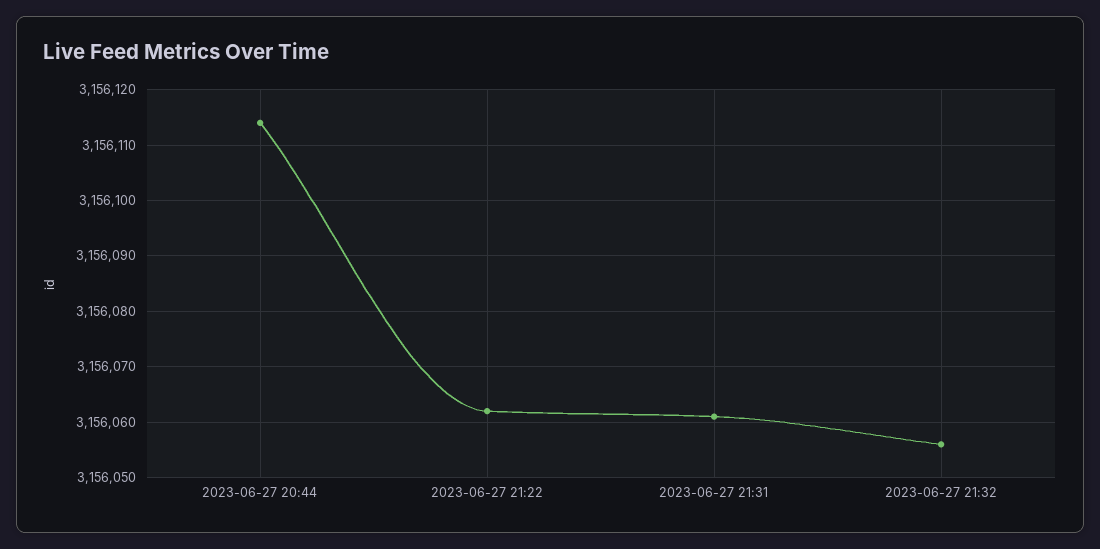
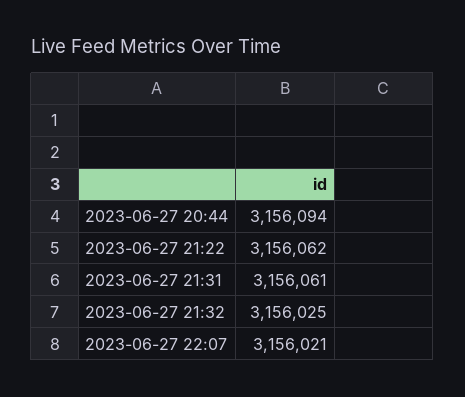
2023-06-27 20:44: 3156115 -> 3156094
2023-06-27 21:32: 3156055 -> 3156025
2023-06-27 22:07: none -> 3156021

